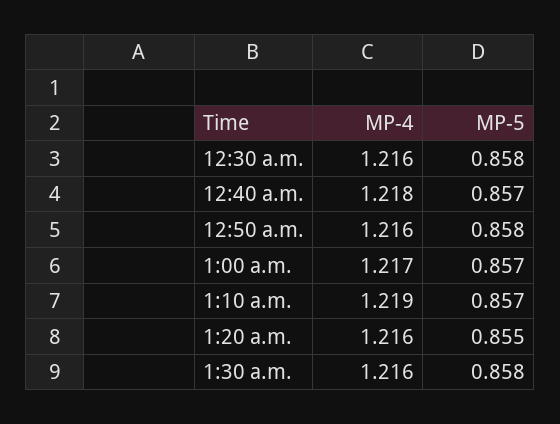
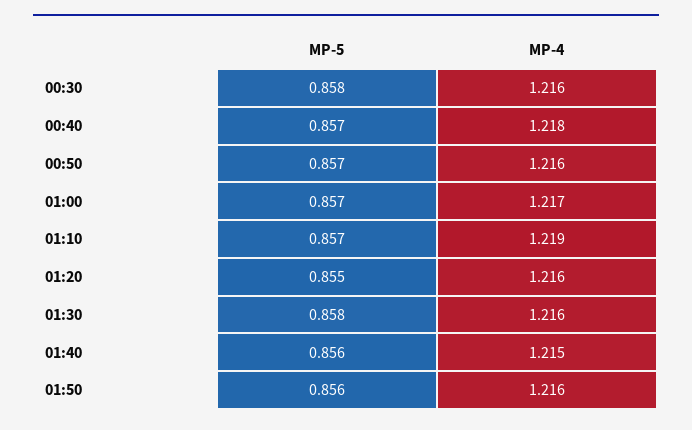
MP-5, 12:50 a.m.: 0.858 -> 0.857
MP-5, 01:40: none -> 0.856
MP-4, 01:40: none -> 1.215
MP-5, 01:50: none -> 0.856
MP-4, 01:50: none -> 1.216

